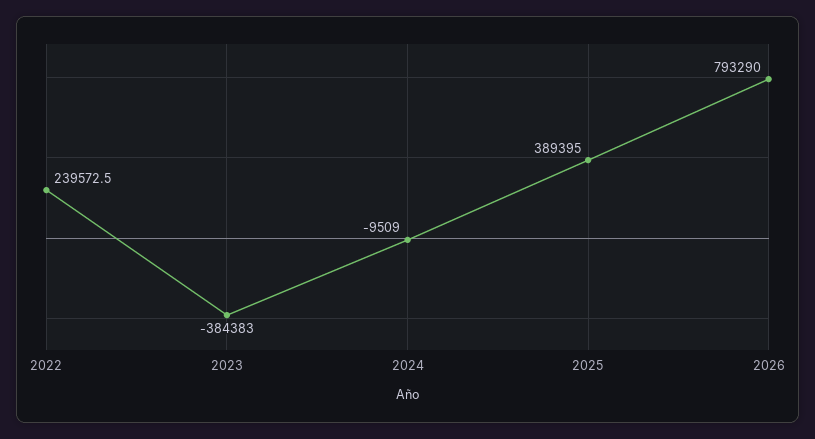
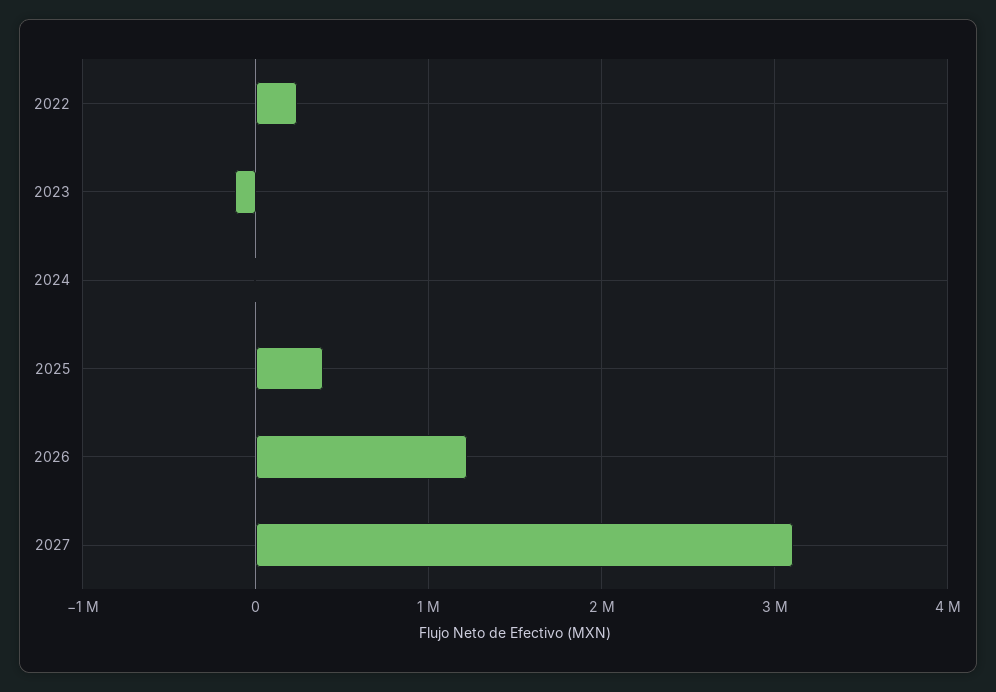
2023: -384383 -> -100000
2026: 793290 -> 1200000
2027: none -> 3100000

